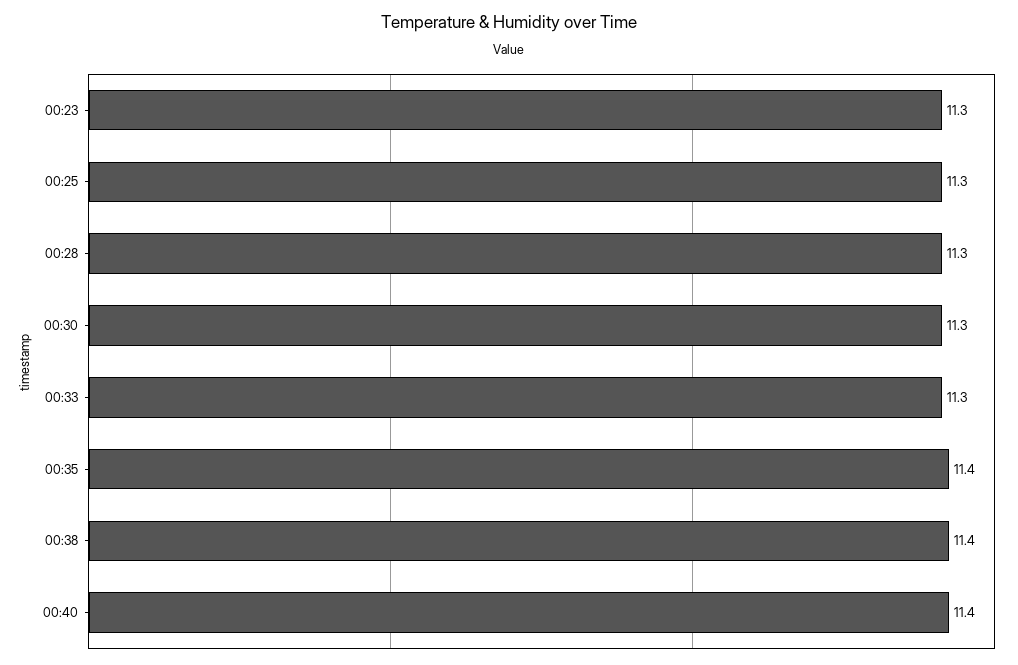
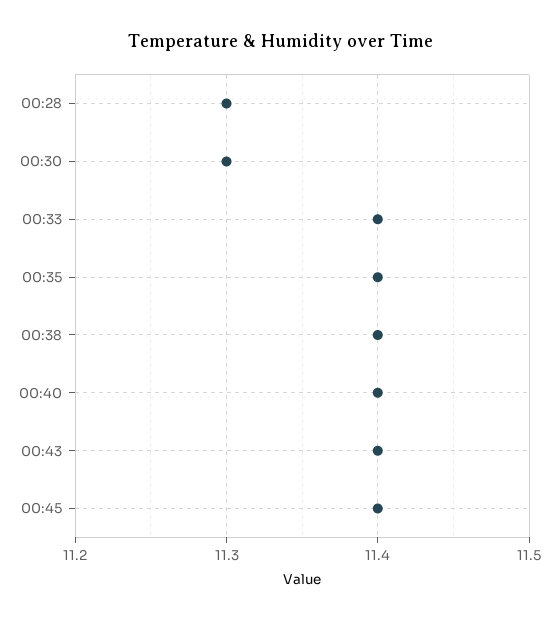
00:23: 11.3 -> none
00:25: 11.3 -> none
00:33: 11.3 -> 11.4
00:43: none -> 11.4
00:45: none -> 11.4

